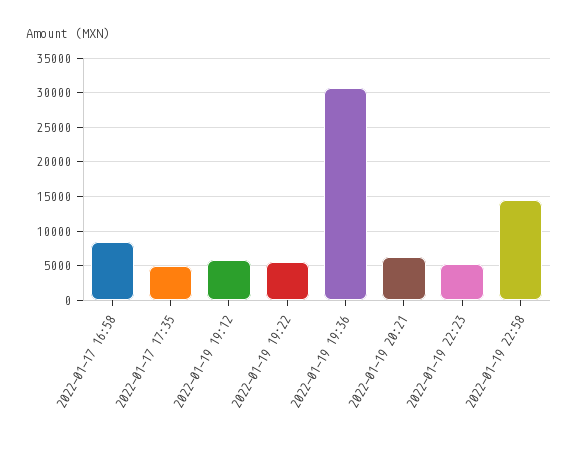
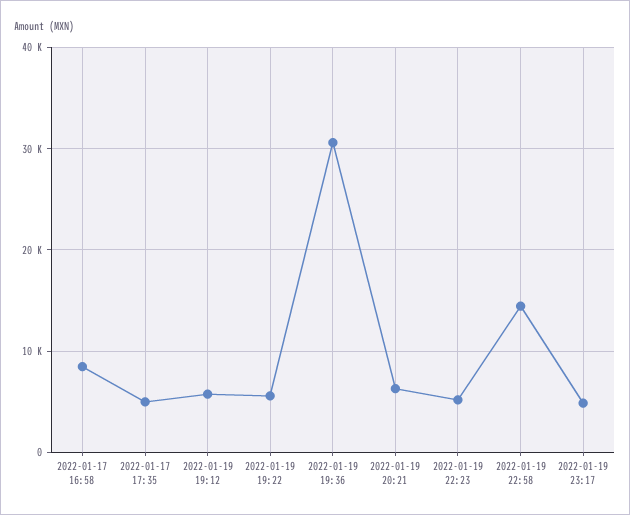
2022-01-19 23:17: none -> 5000

